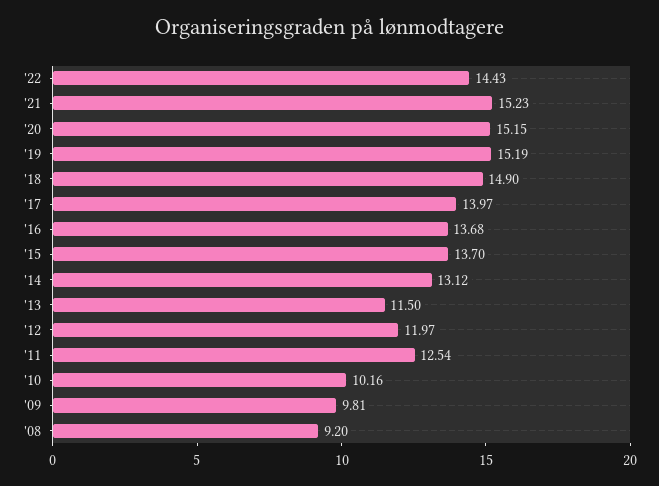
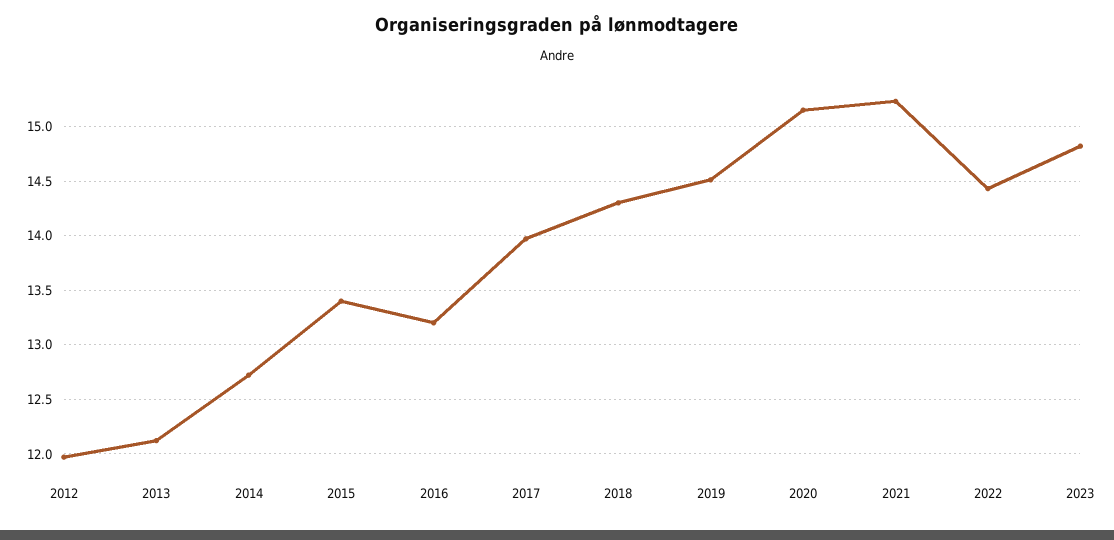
'19: 15.19 -> 14.5
'18: 14.9 -> 14.3
'16: 13.68 -> 13.2
'15: 13.7 -> 13.4
'14: 13.12 -> 12.7
'13: 11.5 -> 12.1
'11: 12.54 -> none
'10: 10.16 -> none
'09: 9.81 -> none
'08: 9.2 -> none
2023: none -> 14.8

